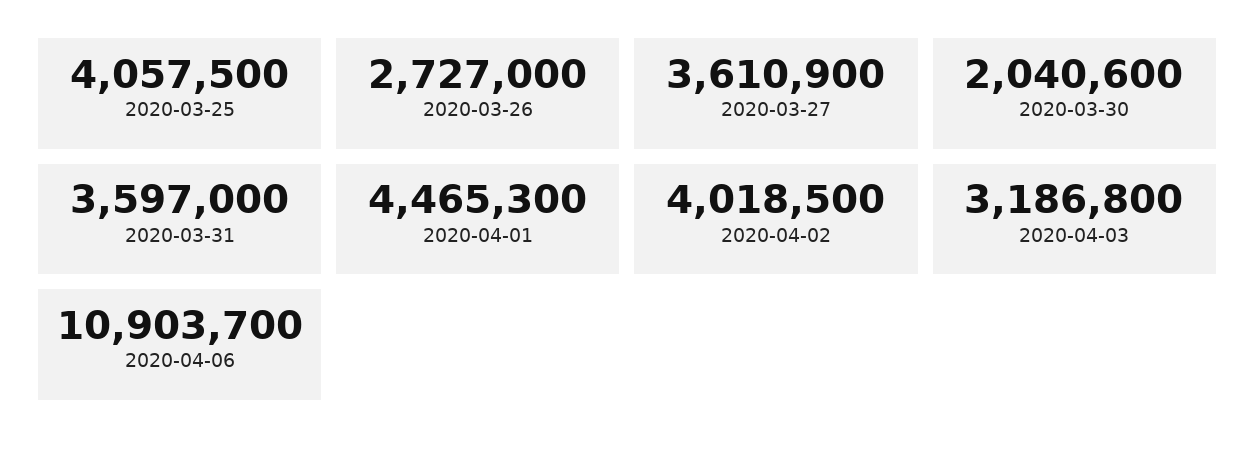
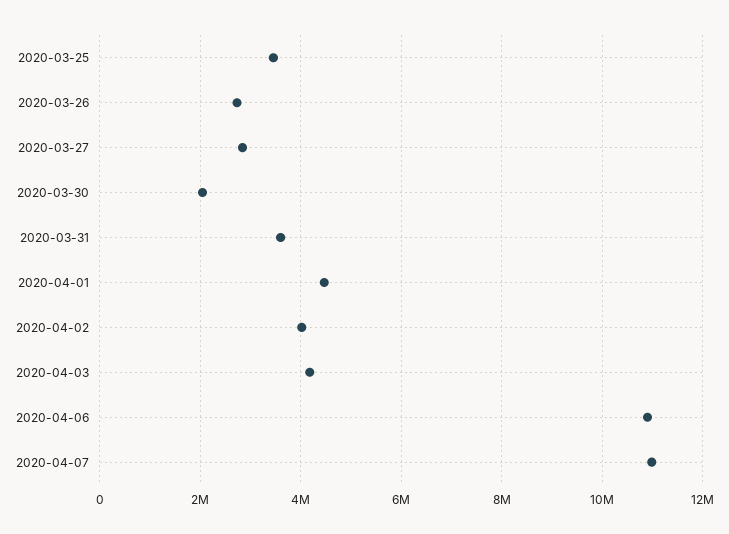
2020-03-25: 4057500 -> 3400000
2020-03-27: 3610900 -> 2800000
2020-04-03: 3186800 -> 4200000
2020-04-07: none -> 11000000

